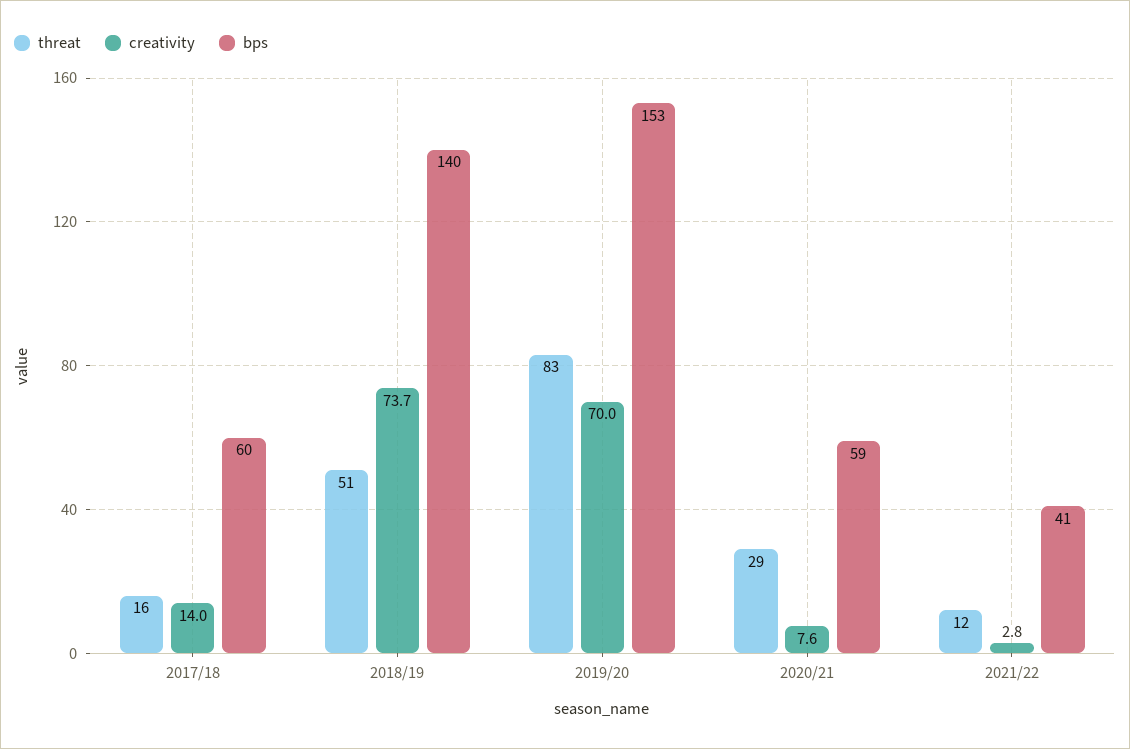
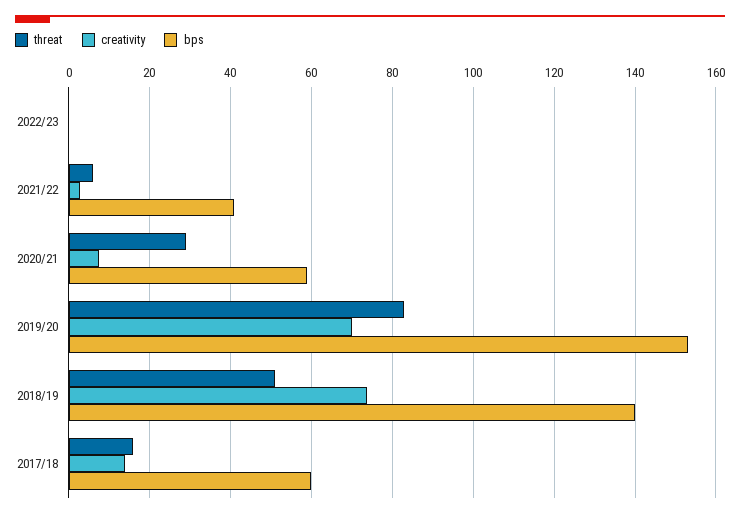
threat, 2021/22: 12 -> 6
threat, 2022/23: none -> 0
creativity, 2022/23: none -> 0
bps, 2022/23: none -> 0

